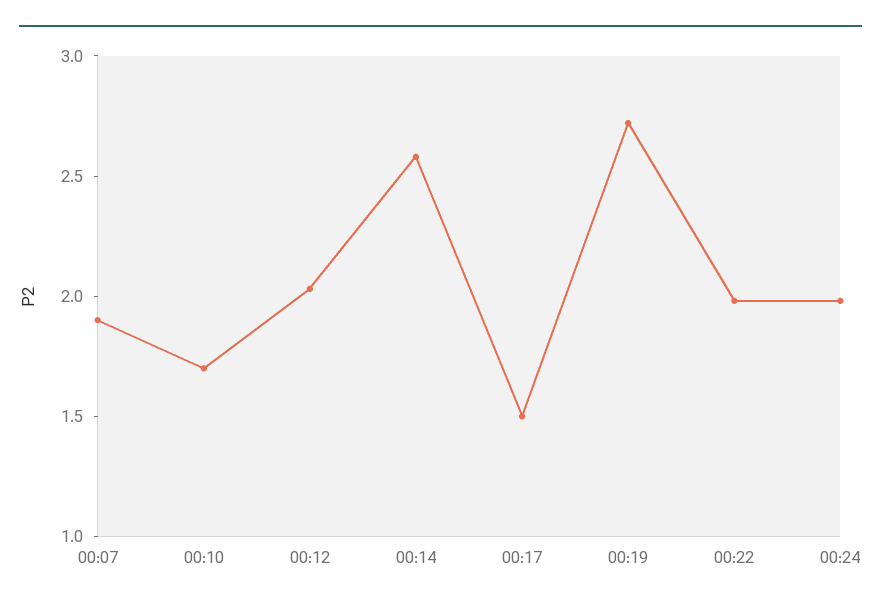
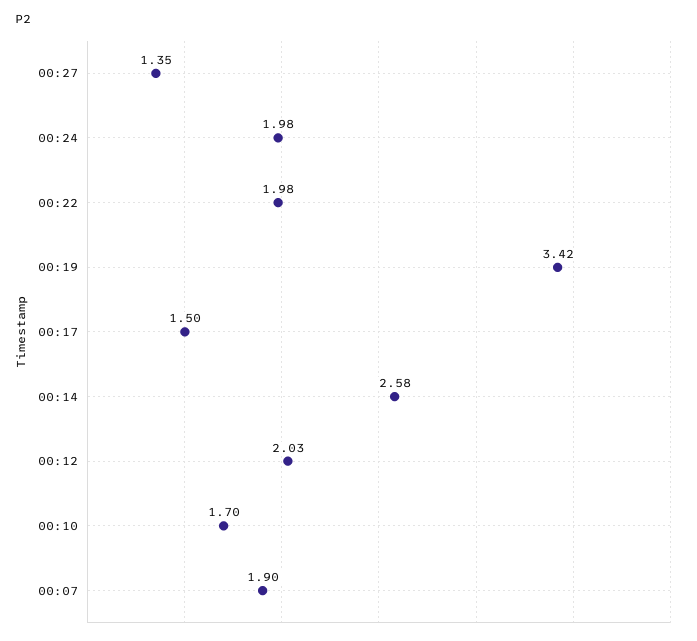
00:19: 2.7 -> 3.42
00:27: none -> 1.35

